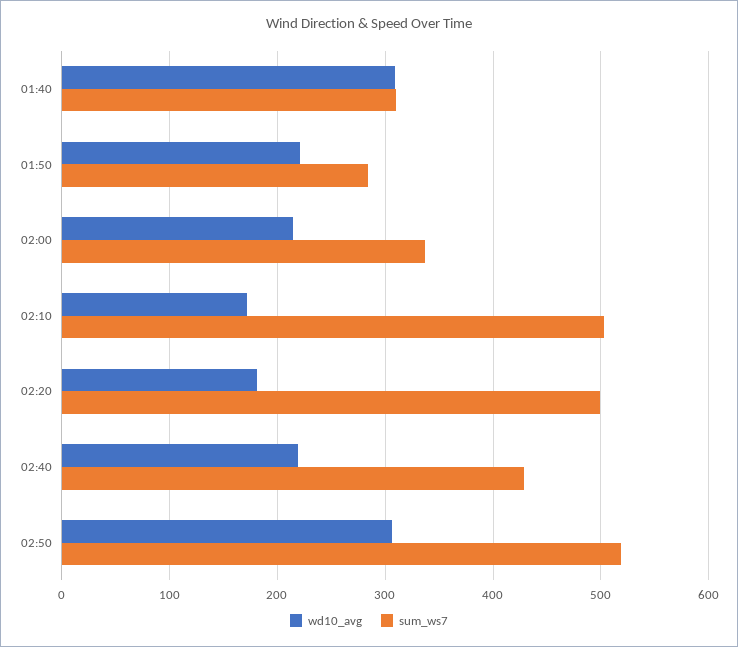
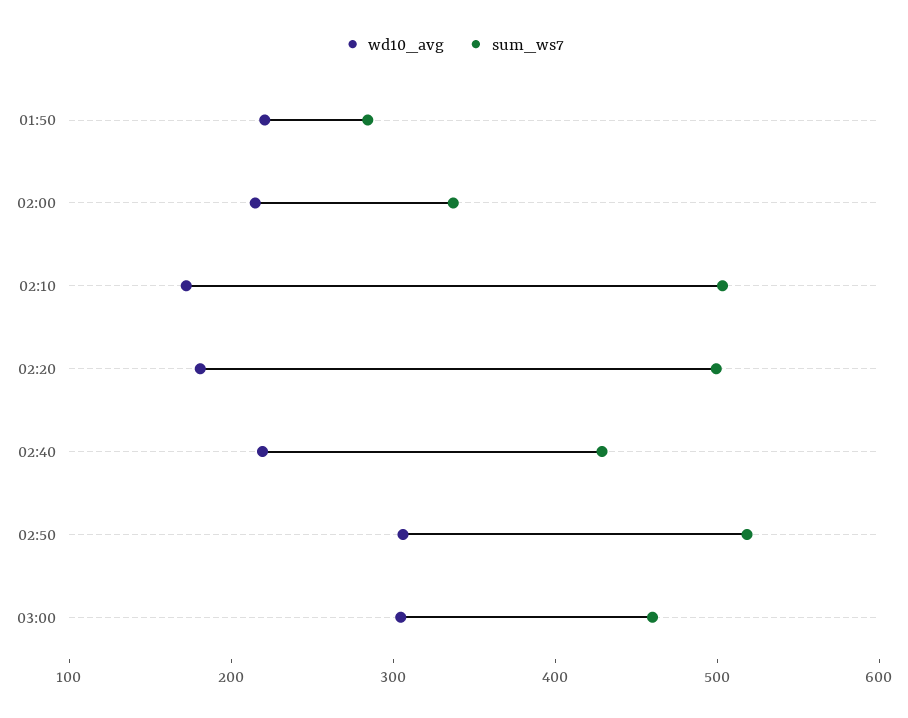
wd10_avg, 01:40: 310 -> none
sum_ws7, 01:40: 310 -> none
wd10_avg, 03:00: none -> 300
sum_ws7, 03:00: none -> 460

